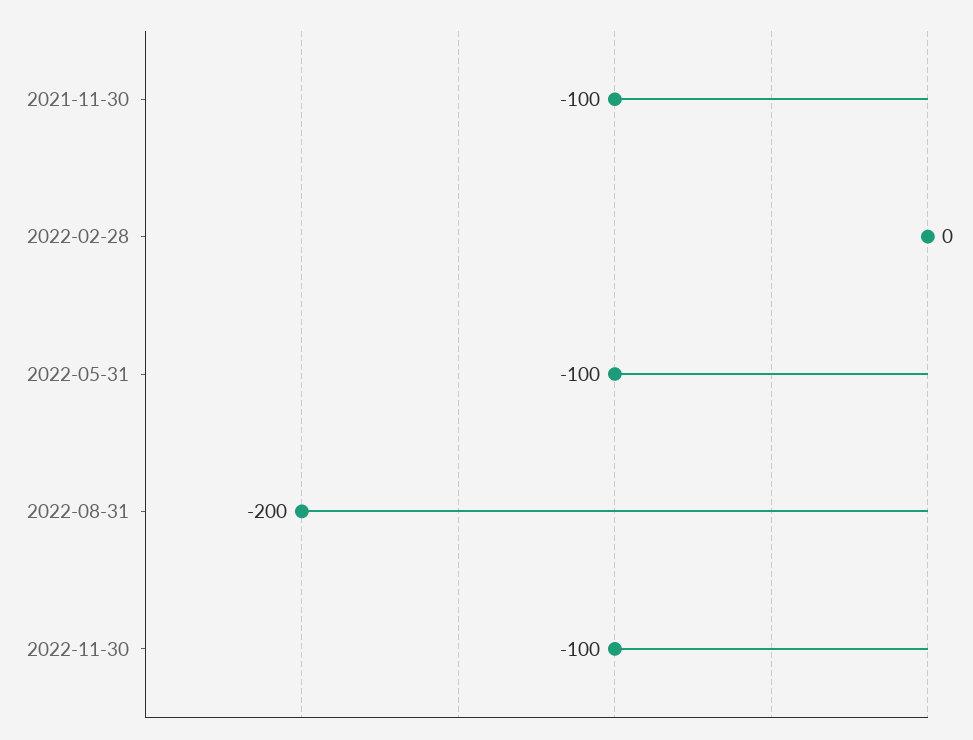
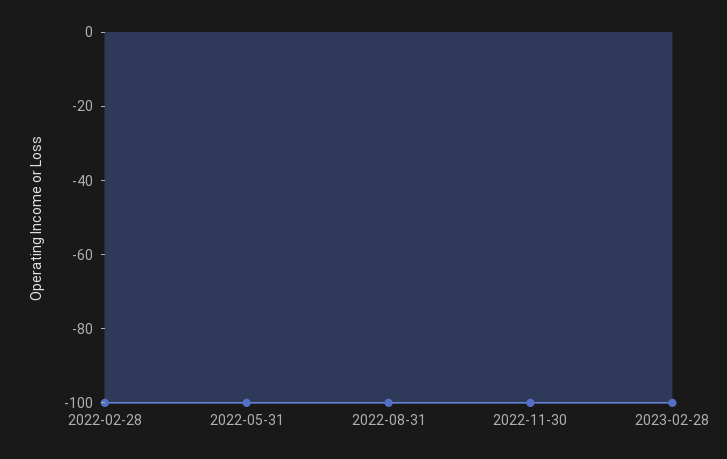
2021-11-30: -100 -> none
2022-02-28: 0 -> -100
2022-08-31: -200 -> -100
2023-02-28: none -> -100

